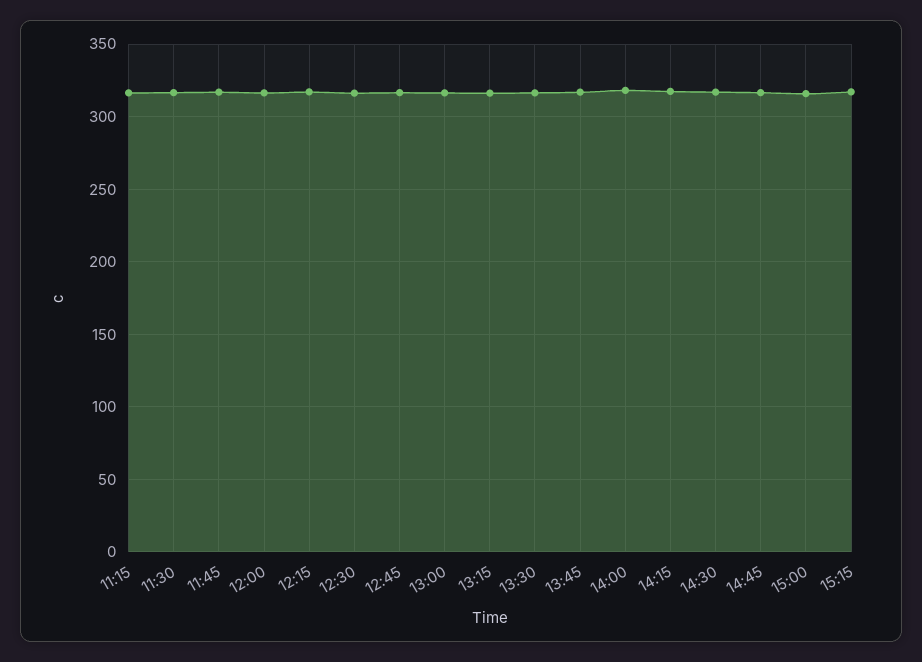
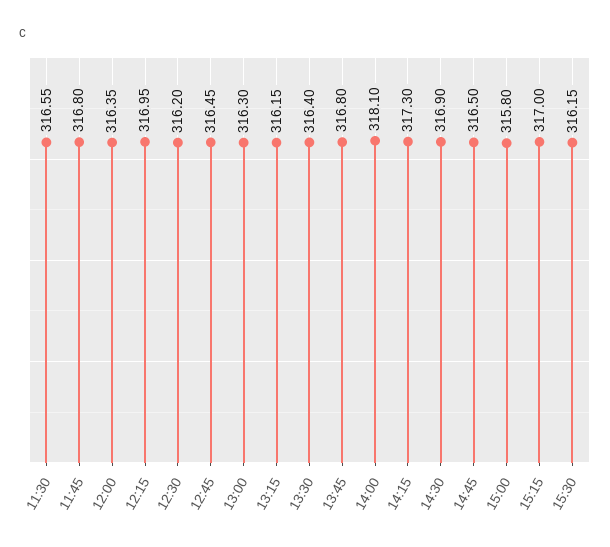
11:15: 315 -> none
15:30: none -> 316.15

